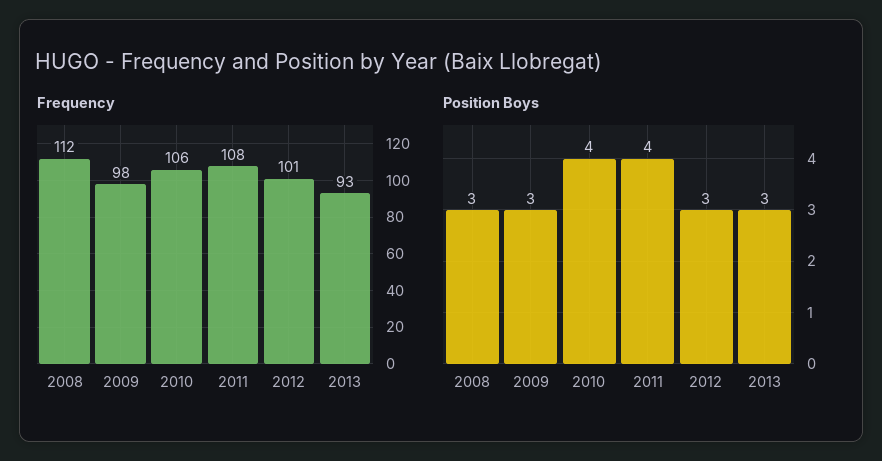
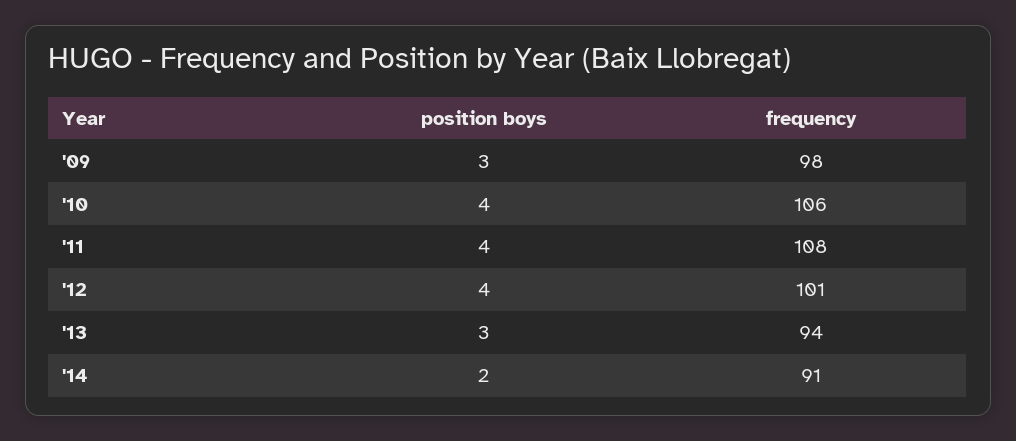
Frequency, 2008: 112 -> none
Frequency, 2013: 93 -> 94
Position Boys, 2008: 3 -> none
Position Boys, 2012: 3 -> 4
Position Boys, '14: none -> 2
Frequency, '14: none -> 91

